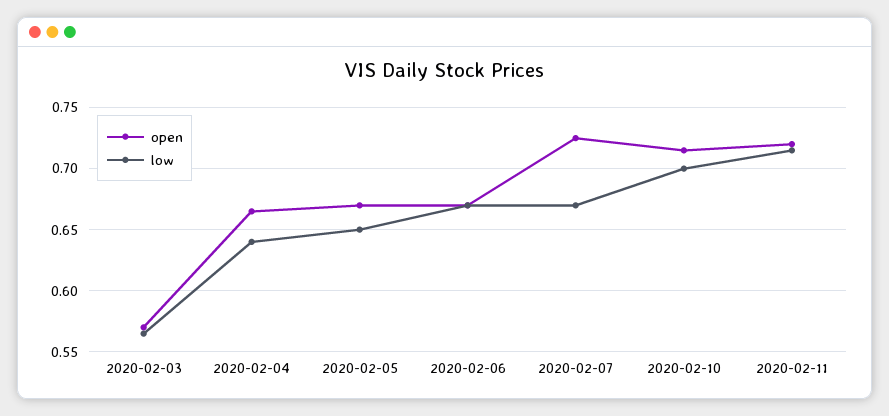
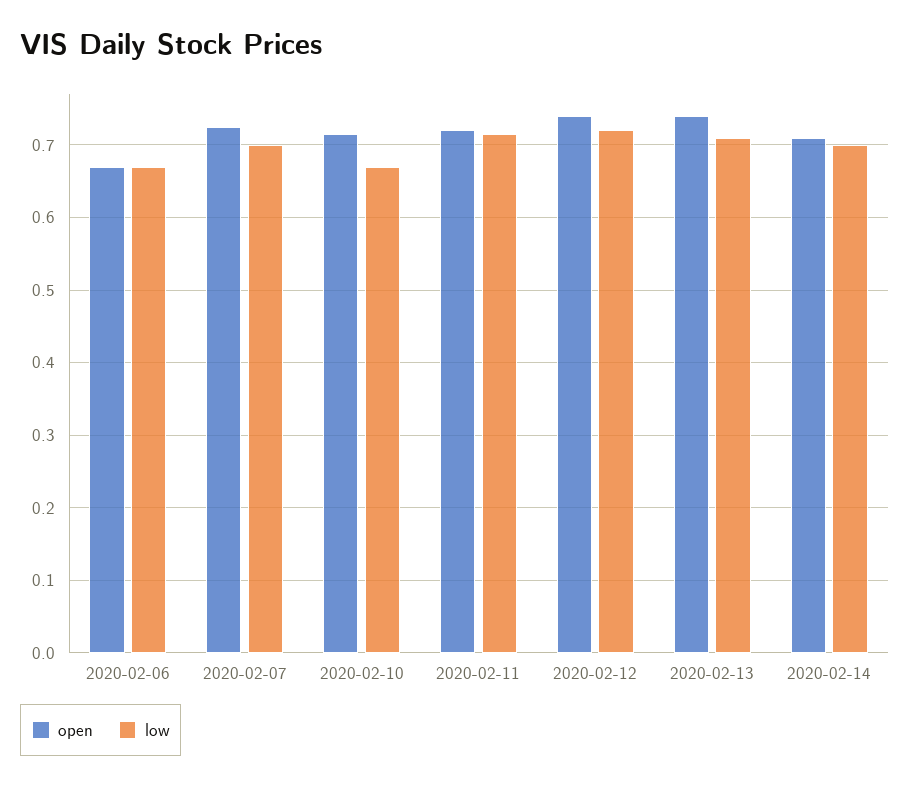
open, 2020-02-03: 0.57 -> none
low, 2020-02-03: 0.565 -> none
open, 2020-02-04: 0.665 -> none
low, 2020-02-04: 0.64 -> none
open, 2020-02-05: 0.67 -> none
low, 2020-02-05: 0.65 -> none
low, 2020-02-07: 0.67 -> 0.7
low, 2020-02-10: 0.7 -> 0.67
open, 2020-02-12: none -> 0.74
low, 2020-02-12: none -> 0.72
open, 2020-02-13: none -> 0.74
low, 2020-02-13: none -> 0.71
open, 2020-02-14: none -> 0.71
low, 2020-02-14: none -> 0.7

